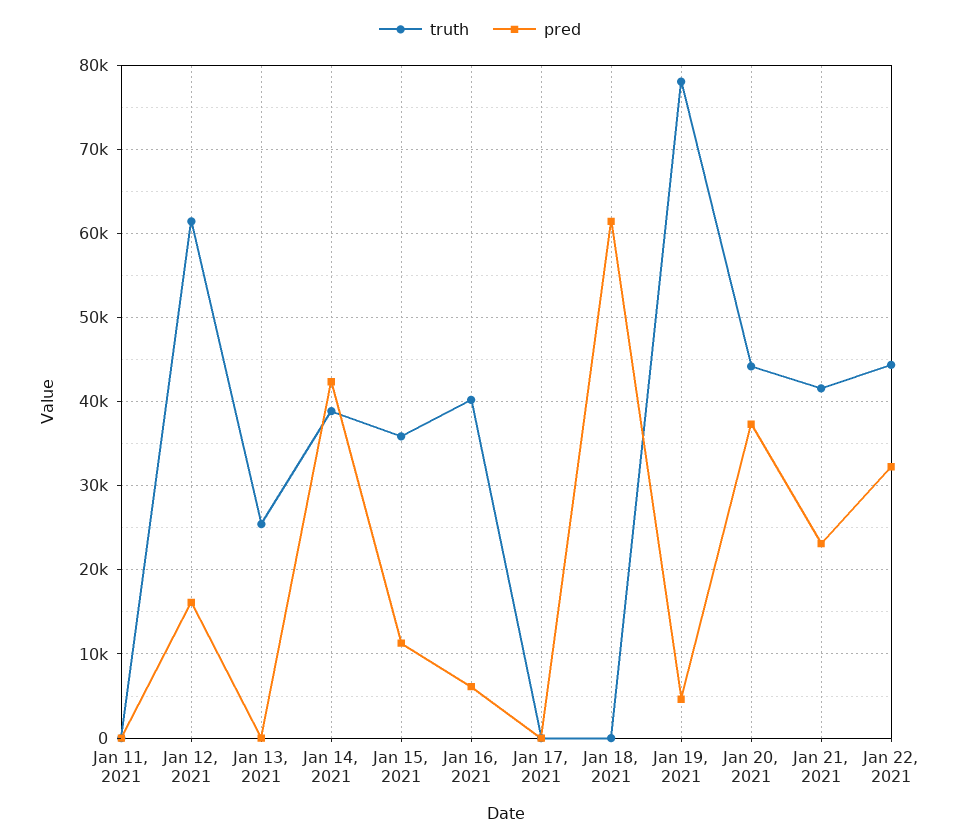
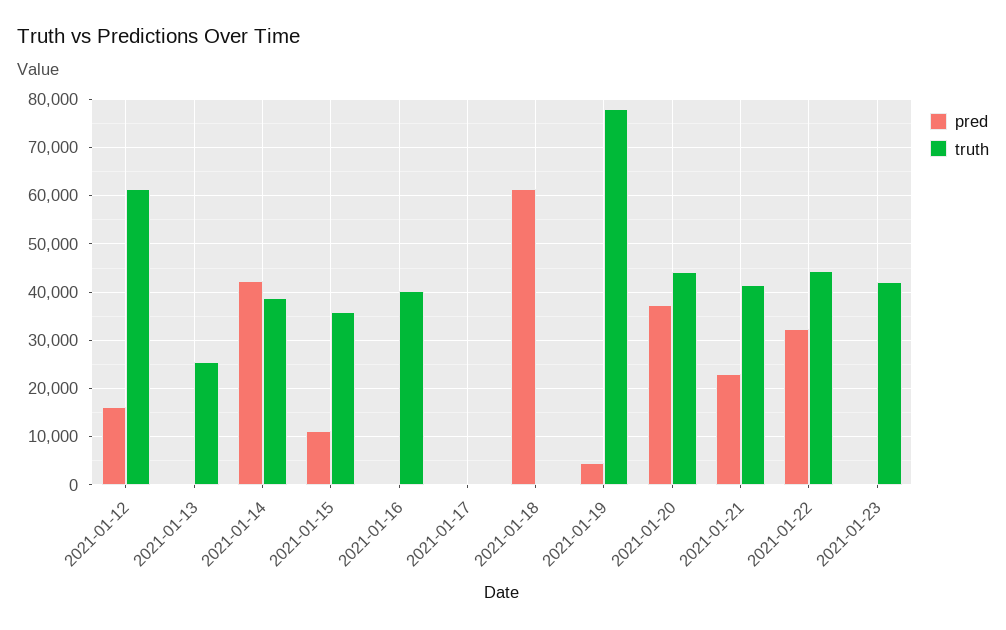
truth, Jan 11, 2021: 0 -> none
pred, Jan 11, 2021: 0 -> none
pred, Jan 16, 2021: 6000 -> 0
pred, 2021-01-23: none -> 0
truth, 2021-01-23: none -> 42000

